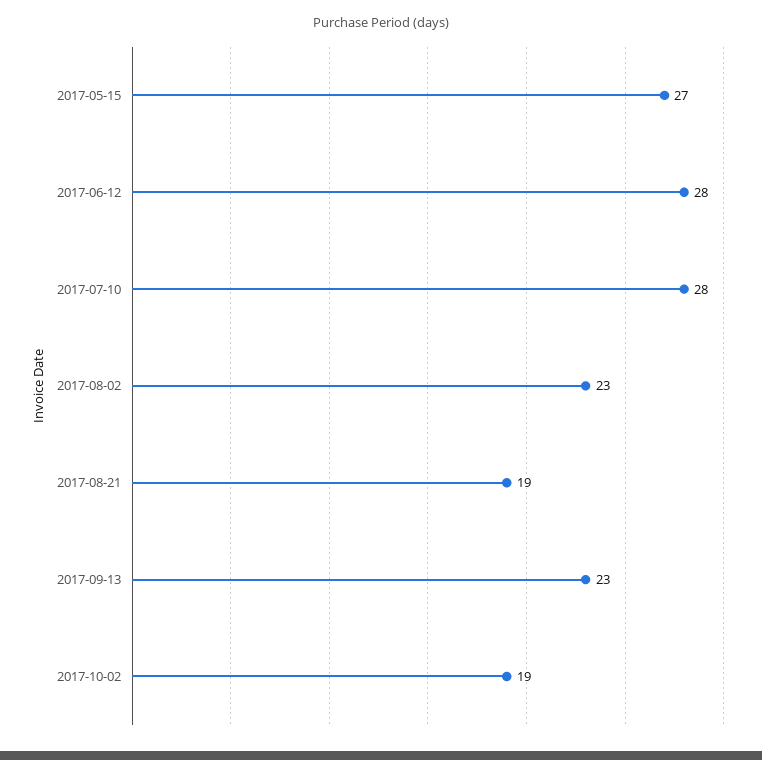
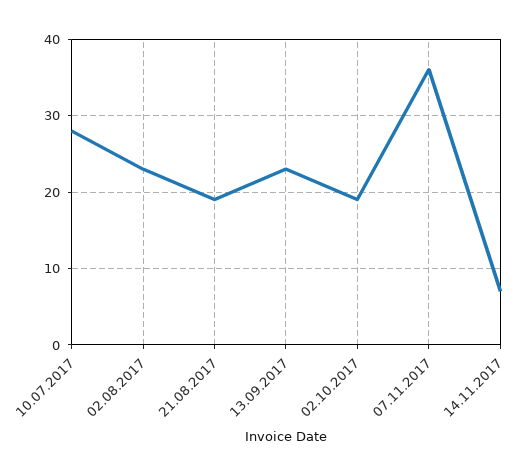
2017-05-15: 27 -> none
2017-06-12: 28 -> none
07.11.2017: none -> 36
14.11.2017: none -> 7

